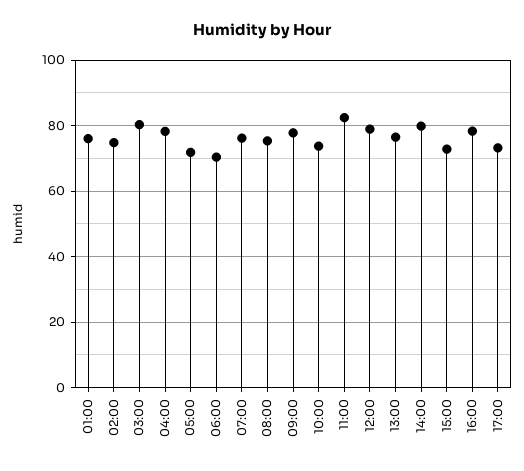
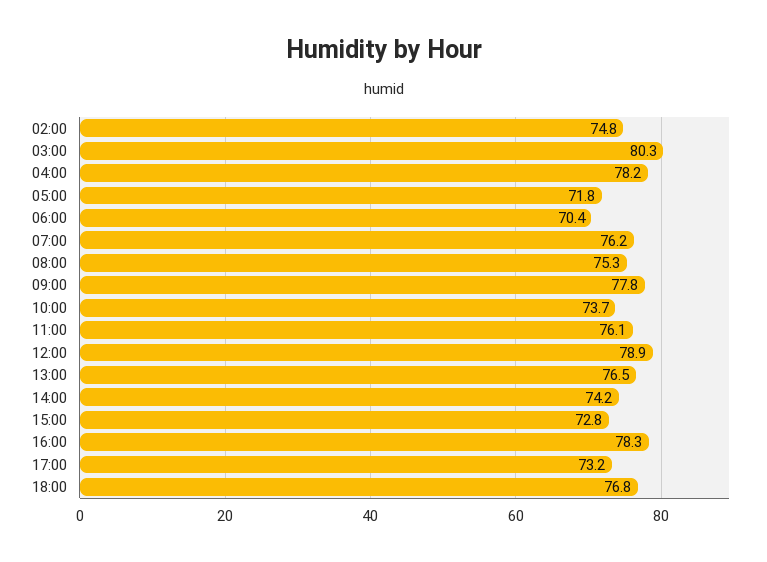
01:00: 76 -> none
11:00: 82 -> 76.1
14:00: 80 -> 74.2
18:00: none -> 76.8

